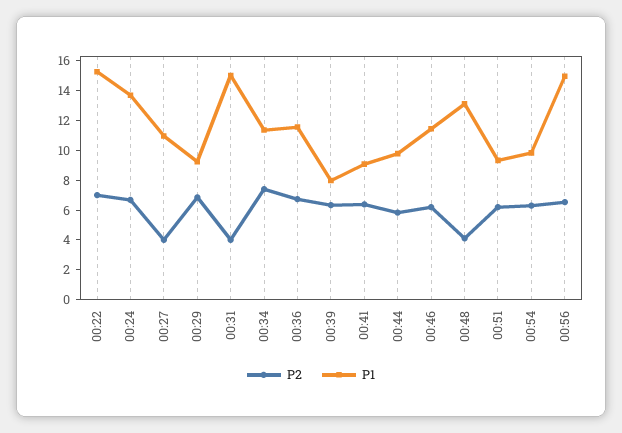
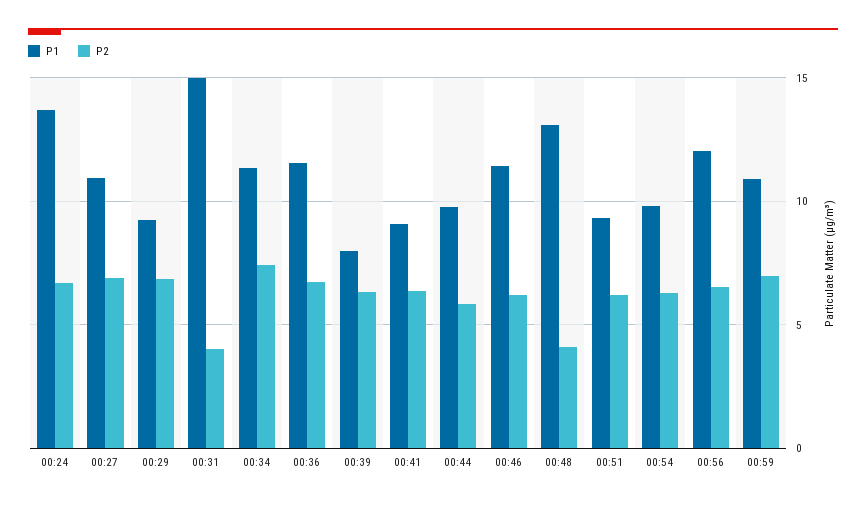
P2, 00:22: 7 -> none
P1, 00:22: 15 -> none
P2, 00:27: 4 -> 7
P1, 00:56: 15 -> 12
P1, 00:59: none -> 11
P2, 00:59: none -> 7

